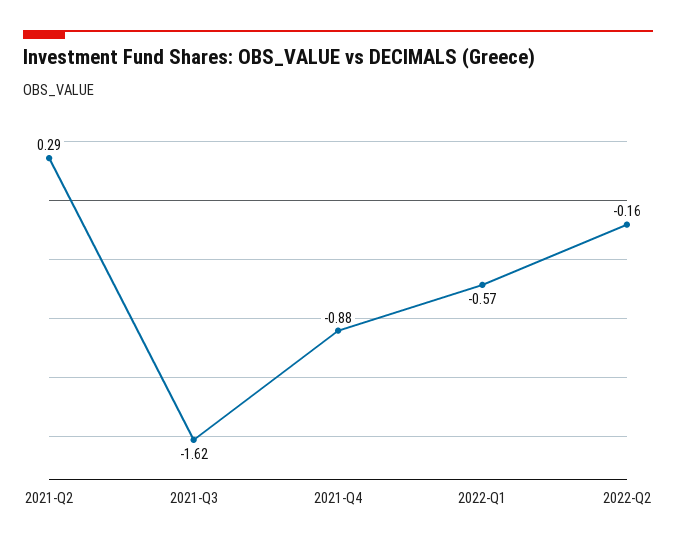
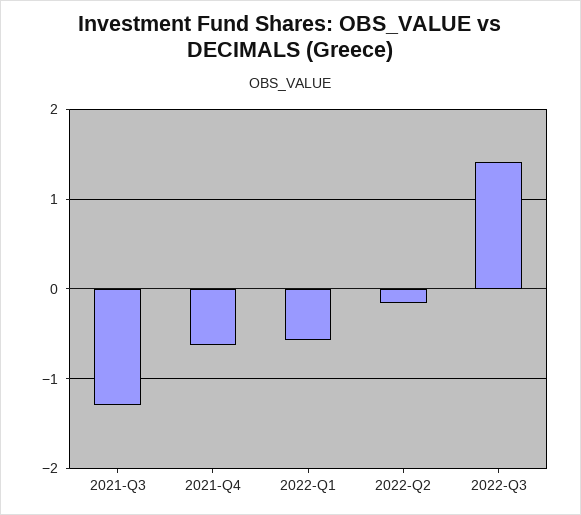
2021-Q2: 0.29 -> none
2021-Q3: -1.62 -> -1.3
2021-Q4: -0.88 -> -0.6
2022-Q3: none -> 1.4

